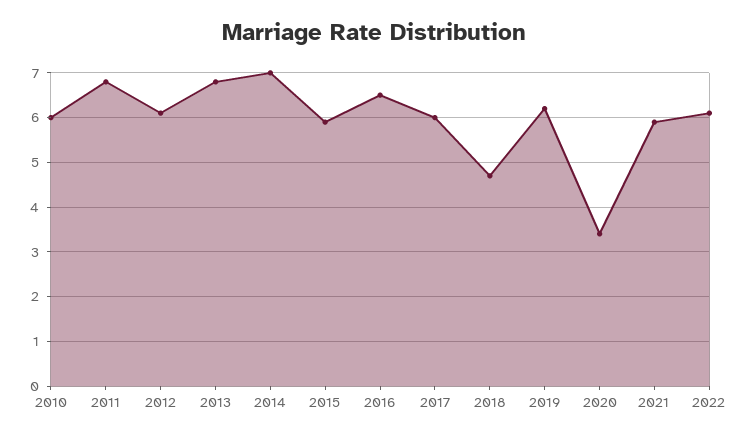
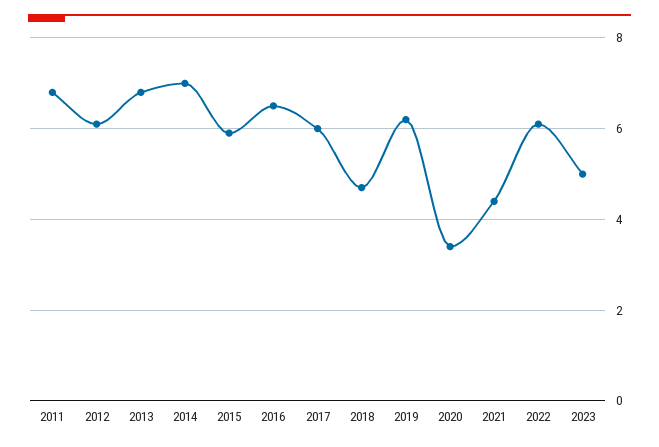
2010: 6 -> none
2021: 6 -> 4.5
2023: none -> 5

